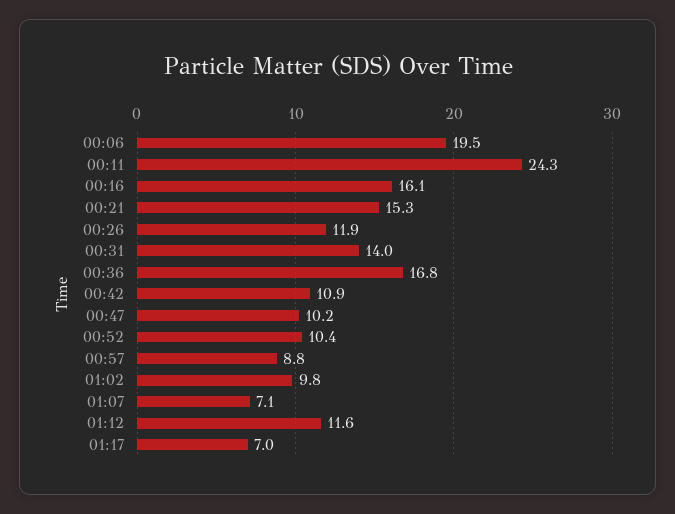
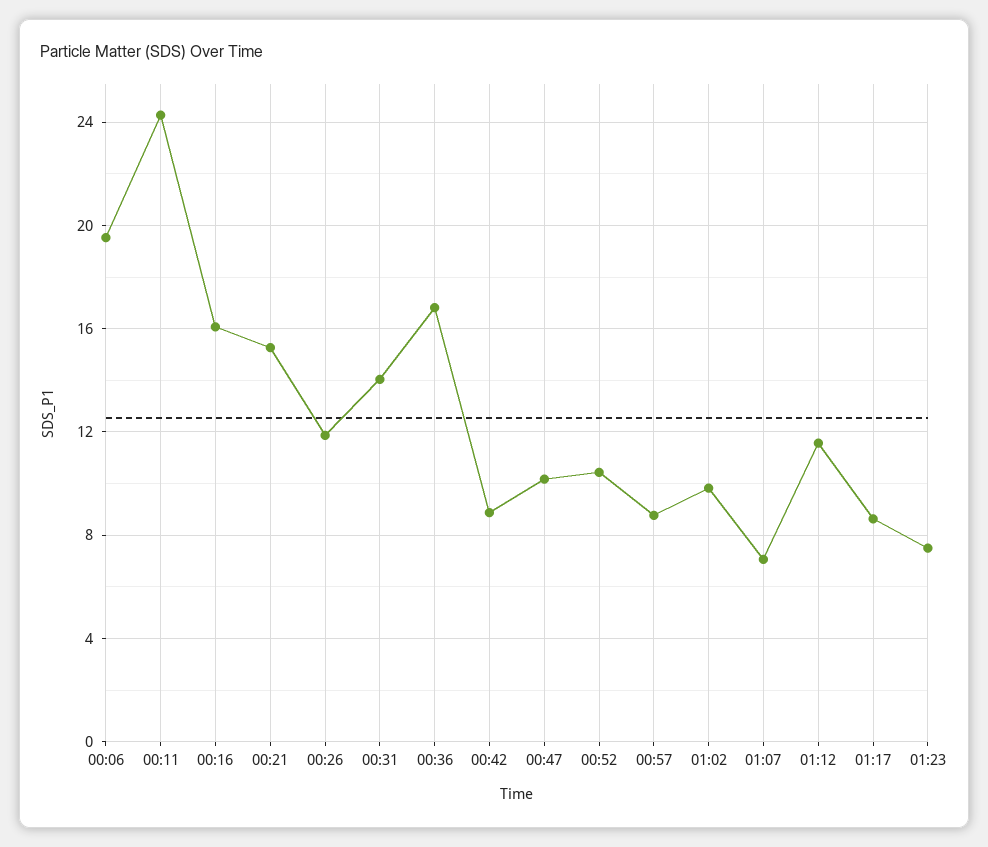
00:42: 10.9 -> 9
01:17: 7 -> 8.5
01:23: none -> 7.5

